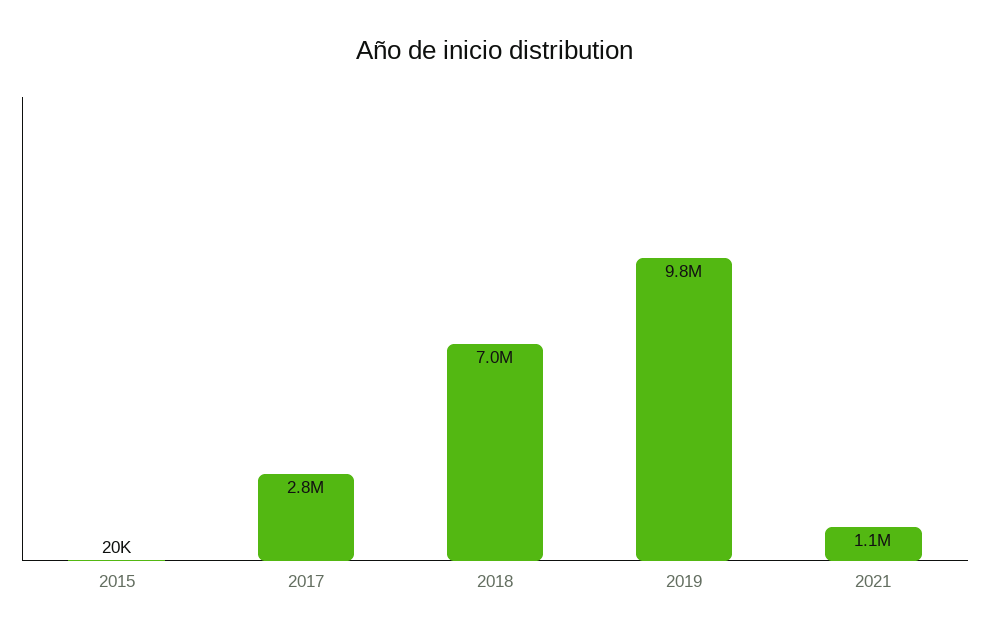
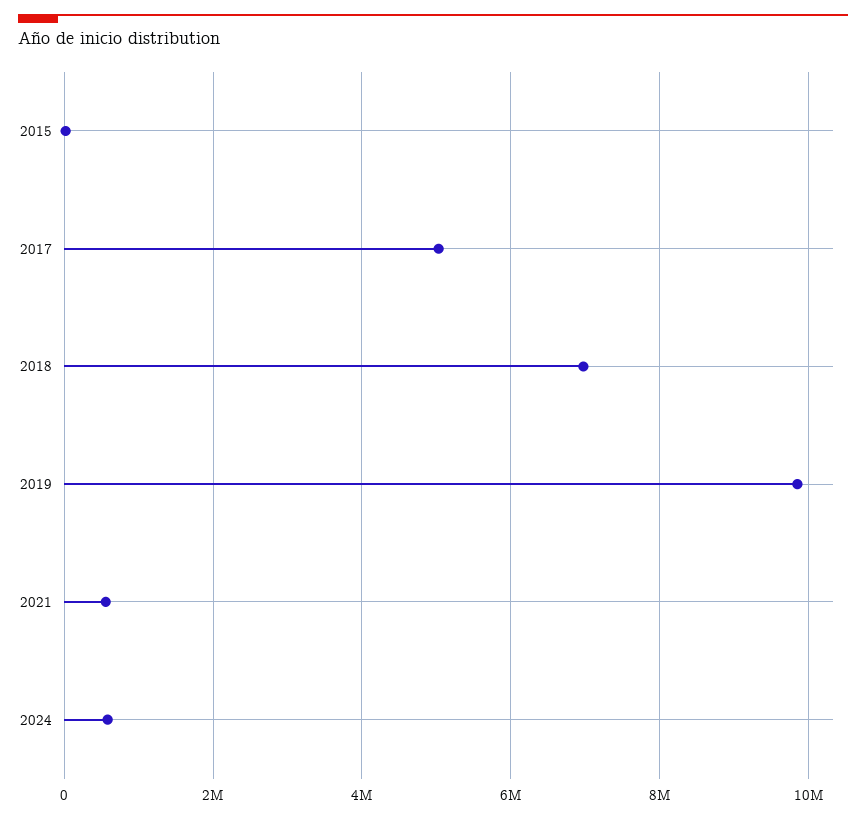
2017: 2800000 -> 5000000
2021: 1100000 -> 600000
2024: none -> 600000

